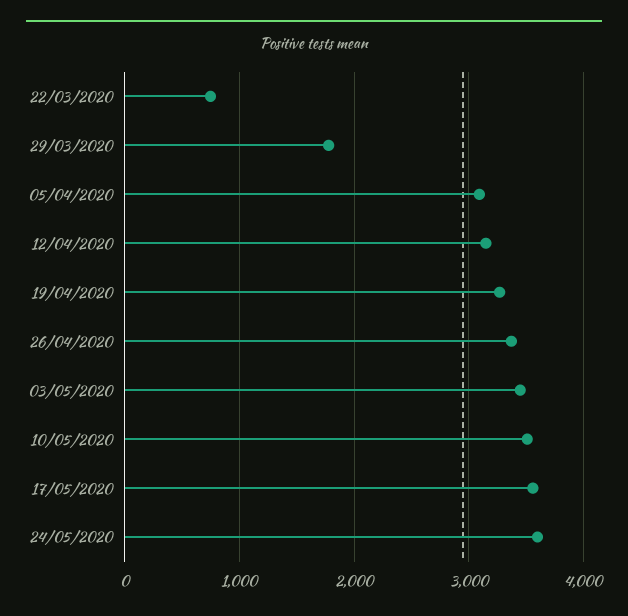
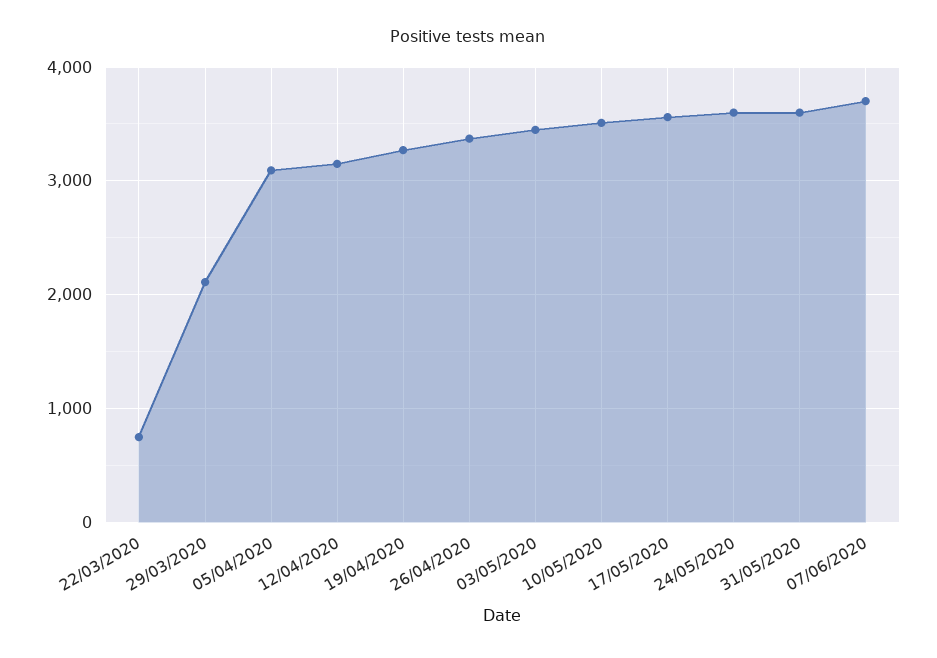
29/03/2020: 1800 -> 2100
31/05/2020: none -> 3600
07/06/2020: none -> 3700

